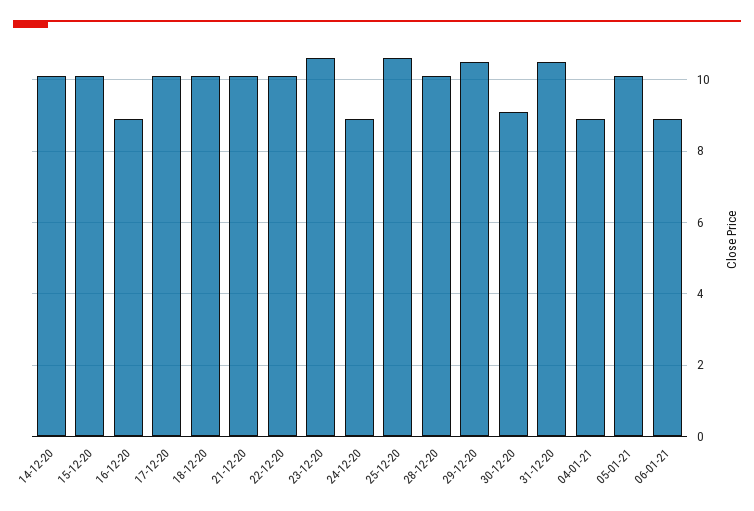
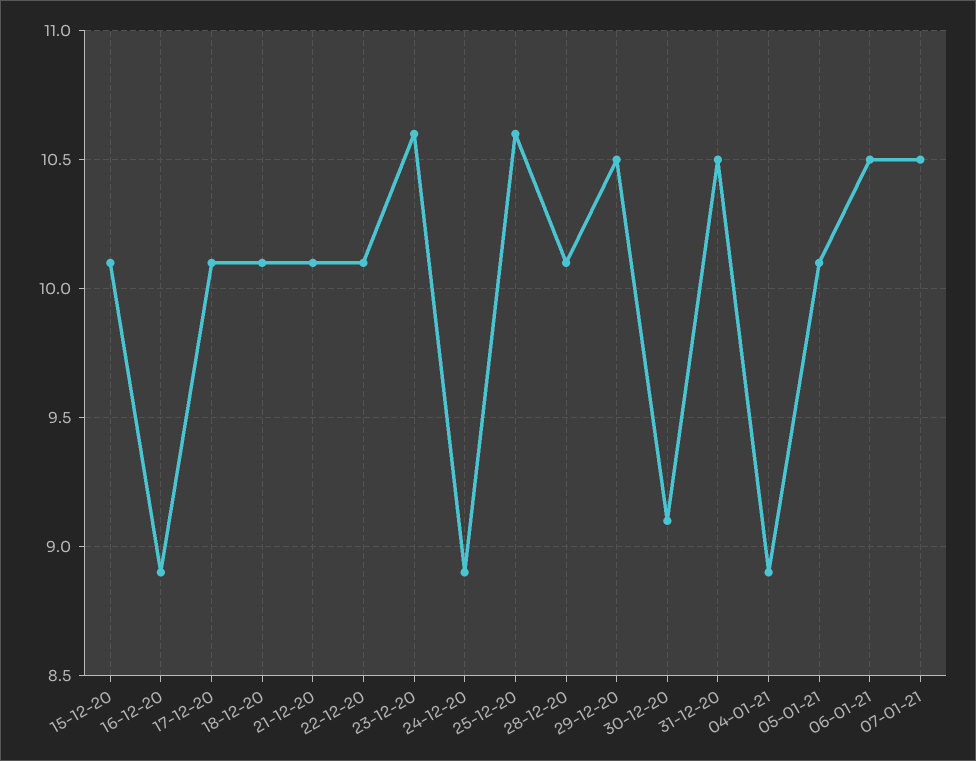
14-12-20: 10 -> none
06-01-21: 9 -> 10.5
07-01-21: none -> 10.5

